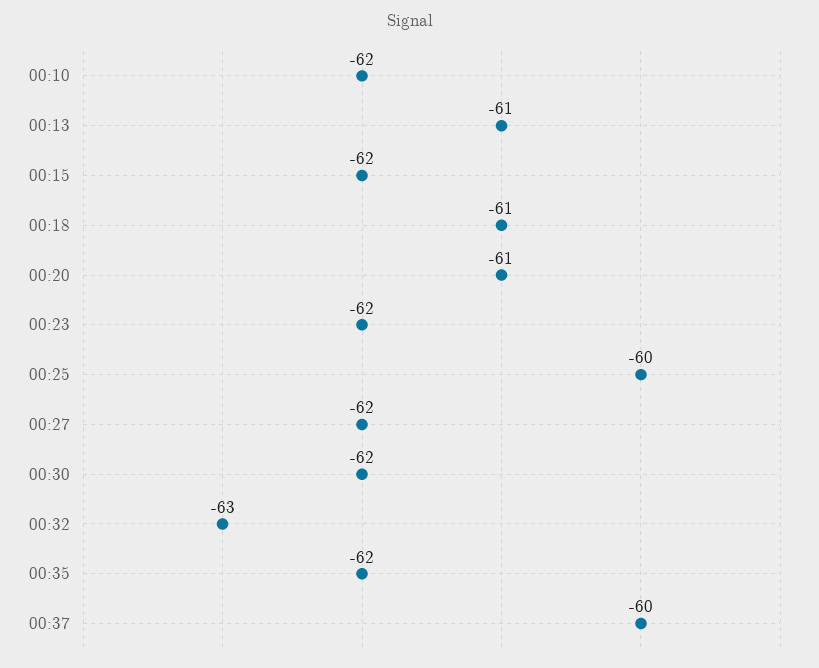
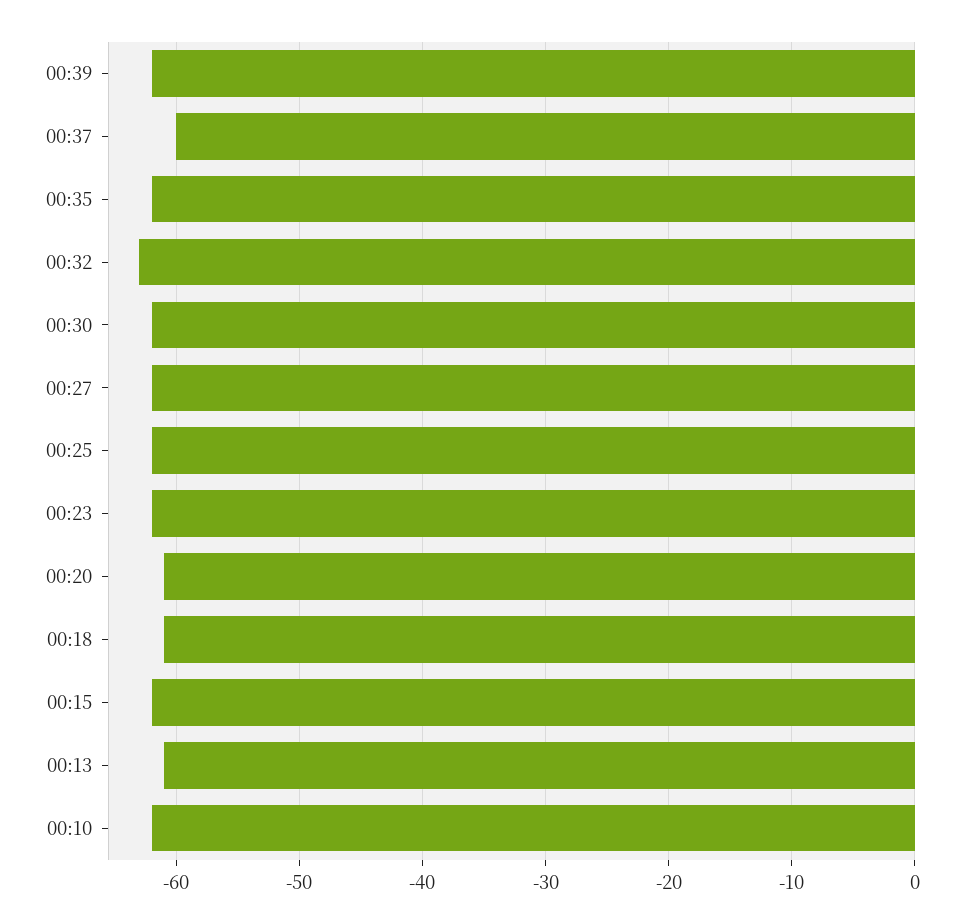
00:25: -60 -> -62
00:39: none -> -62

